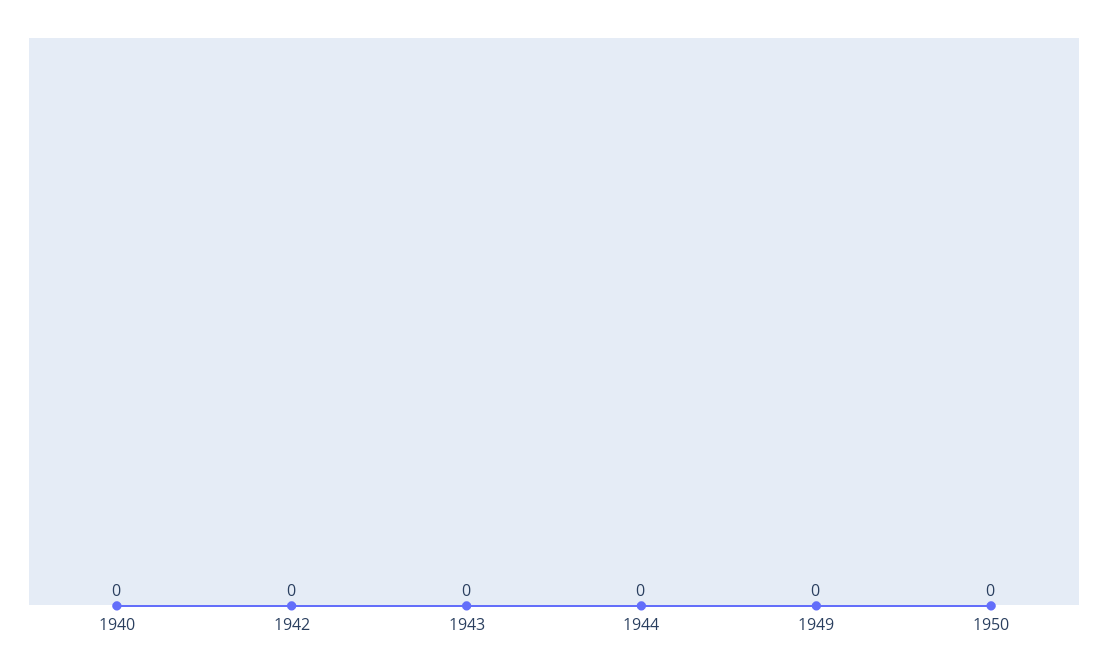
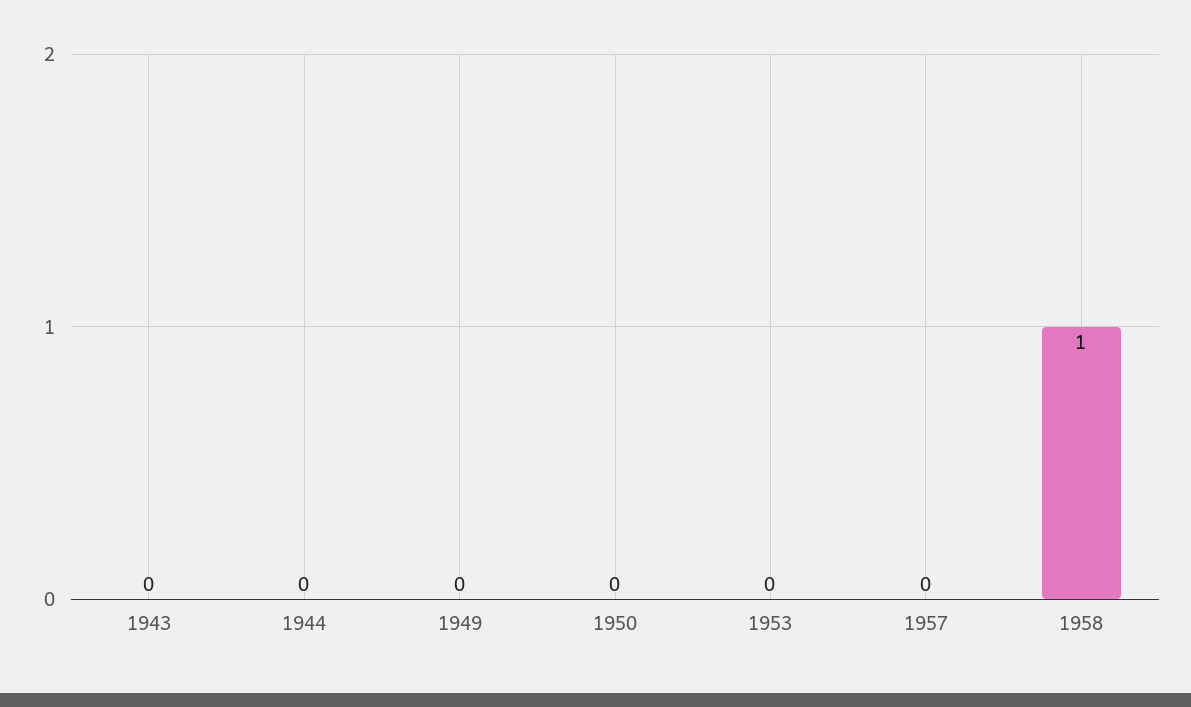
1940: 0 -> none
1942: 0 -> none
1953: none -> 0
1957: none -> 0
1958: none -> 1

